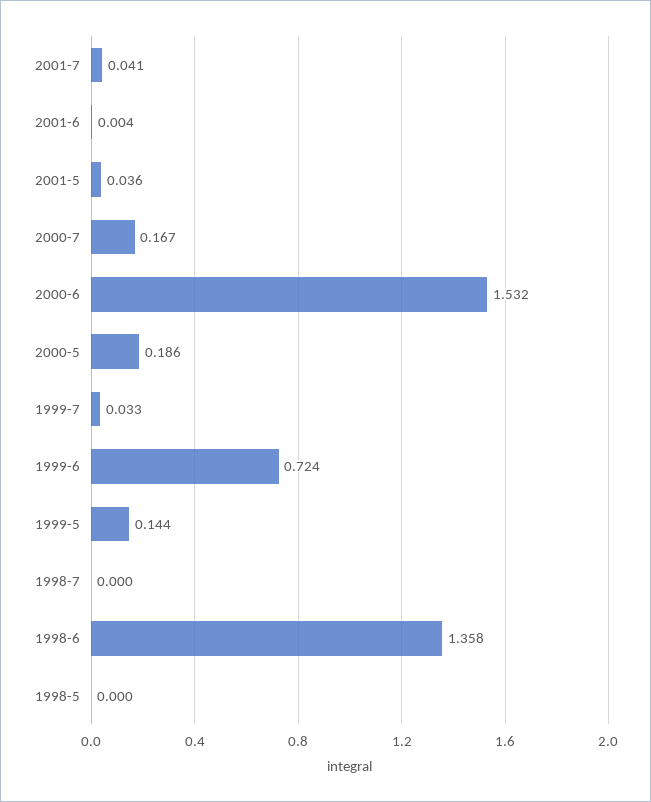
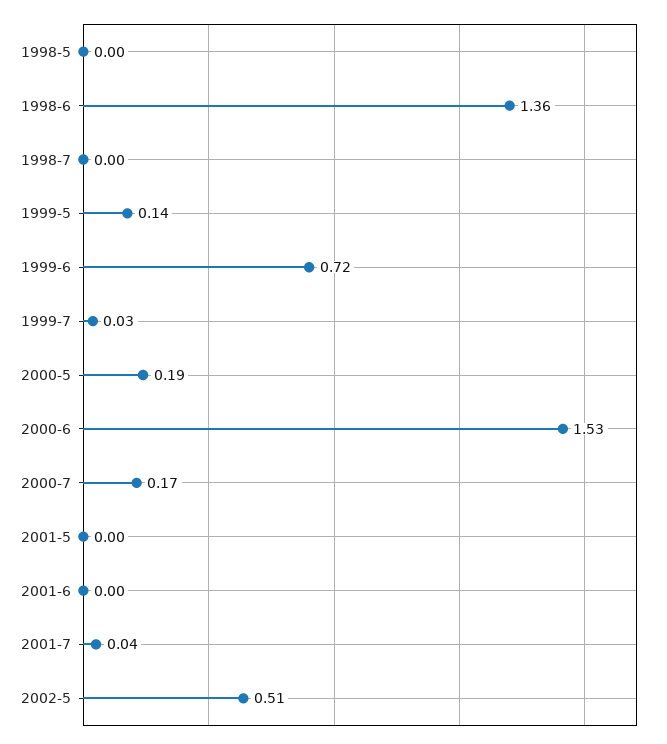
2001-5: 0.036 -> 0
2002-5: none -> 0.51

